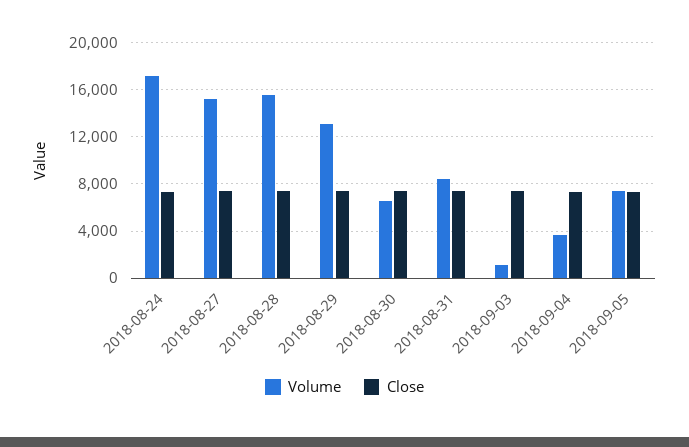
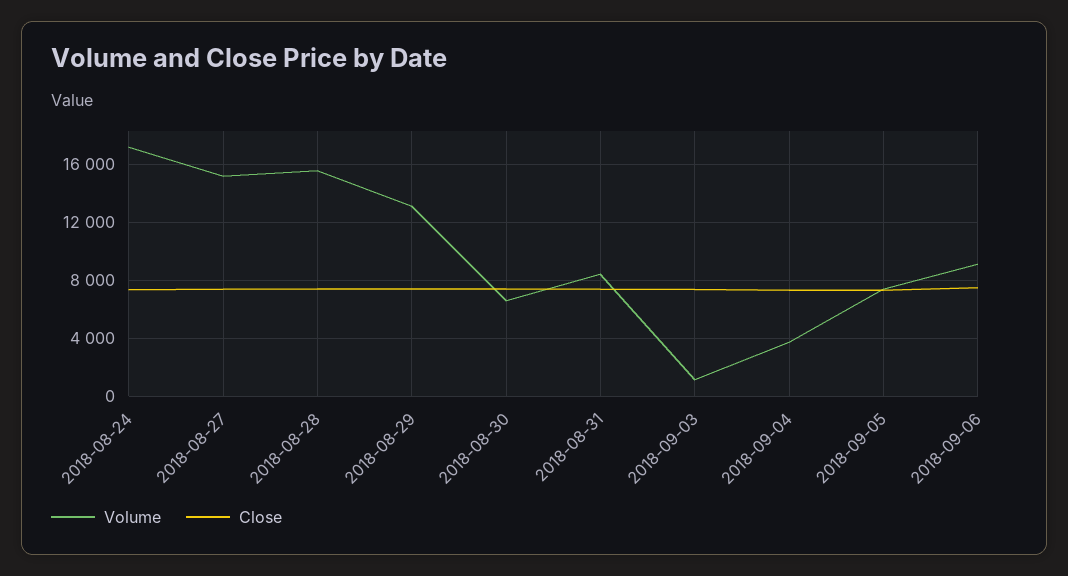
Volume, 2018-09-06: none -> 9000
Close, 2018-09-06: none -> 7500

